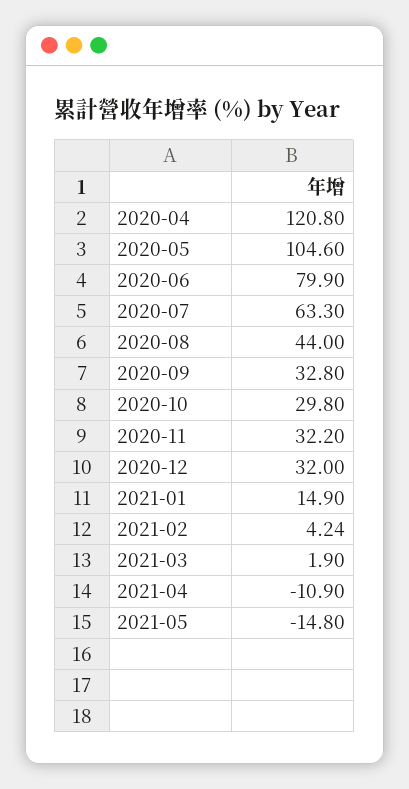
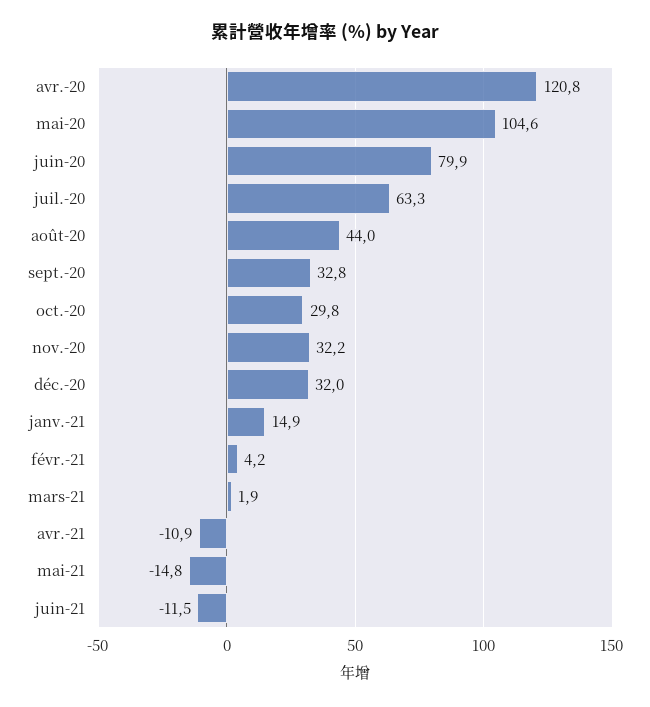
juin-21: none -> -11.5

